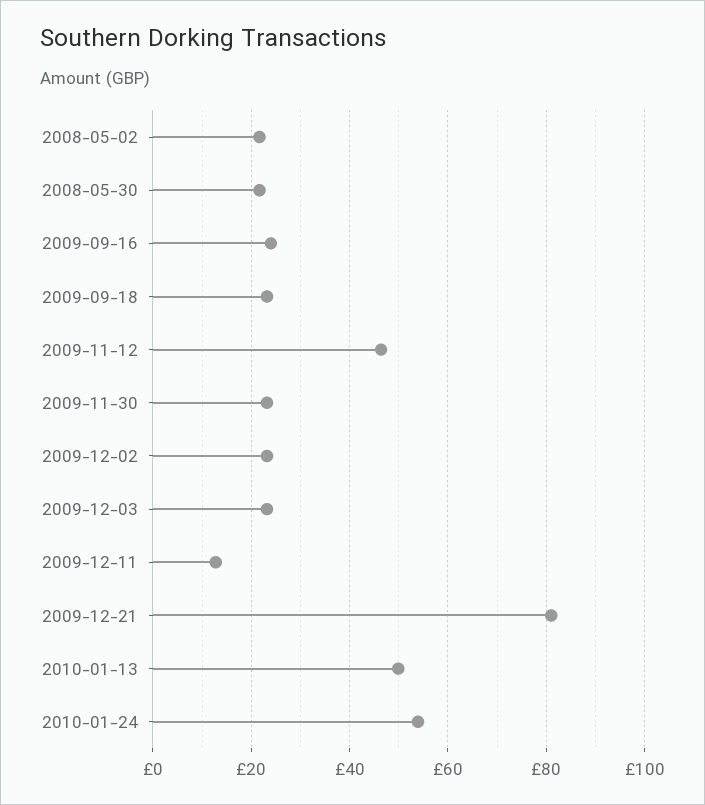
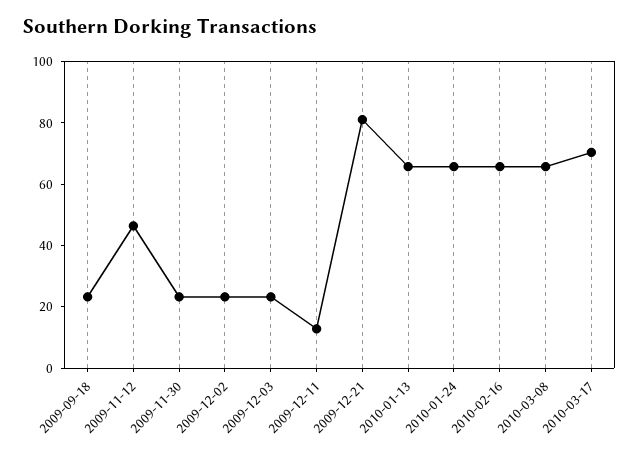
2008-05-02: 22 -> none
2008-05-30: 22 -> none
2009-09-16: 24 -> none
2010-01-13: 50 -> 65
2010-01-24: 54 -> 65
2010-02-16: none -> 65
2010-03-08: none -> 65
2010-03-17: none -> 70

